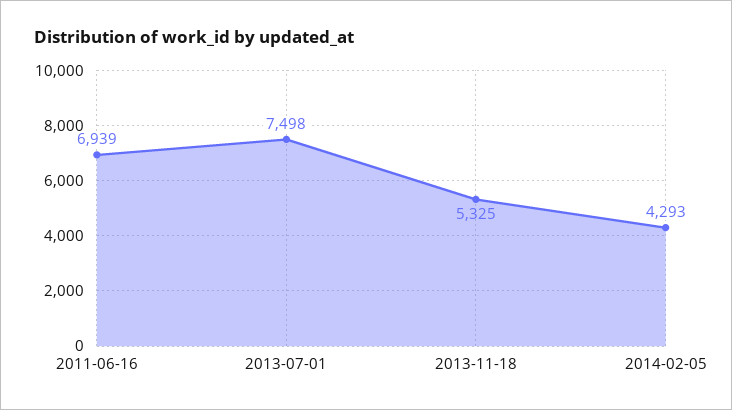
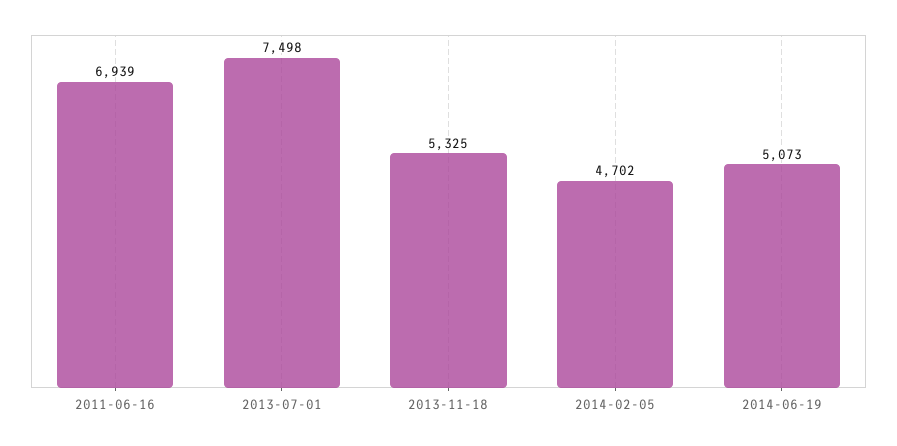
2014-02-05: 4293 -> 4702
2014-06-19: none -> 5073

